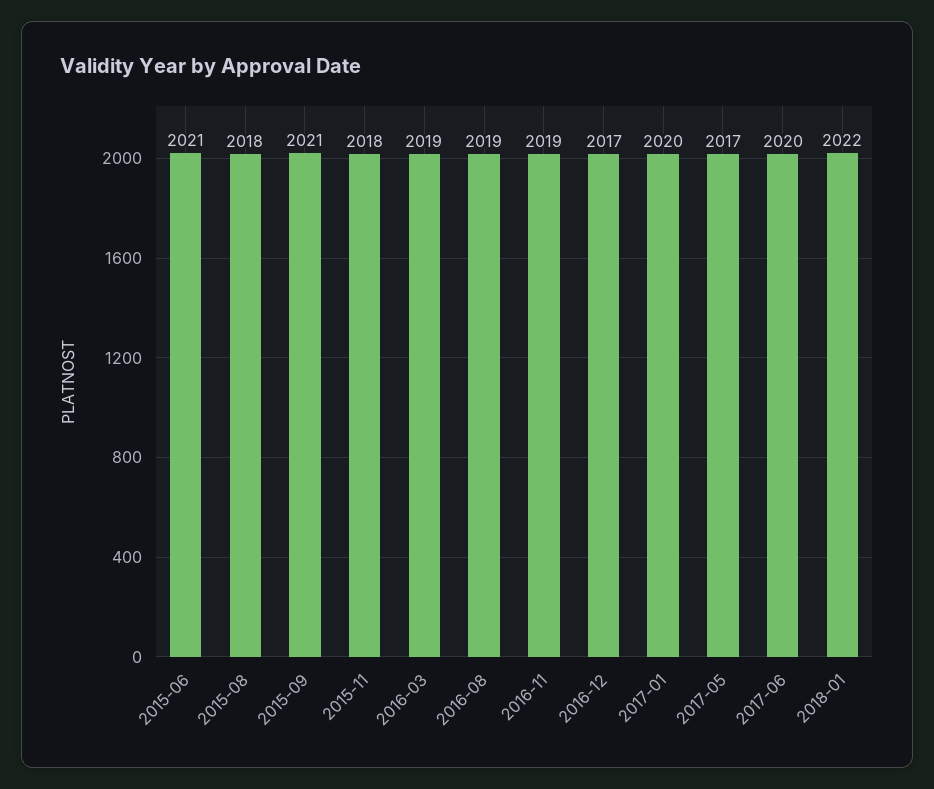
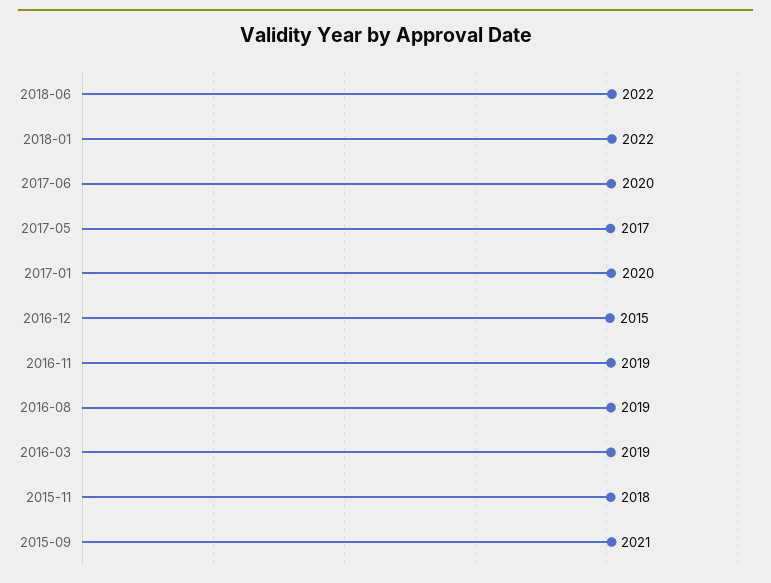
2015-06: 2021 -> none
2015-08: 2018 -> none
2016-12: 2017 -> 2015
2018-06: none -> 2022

